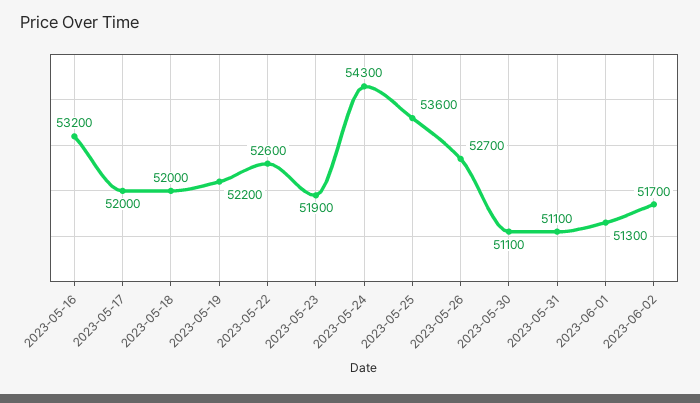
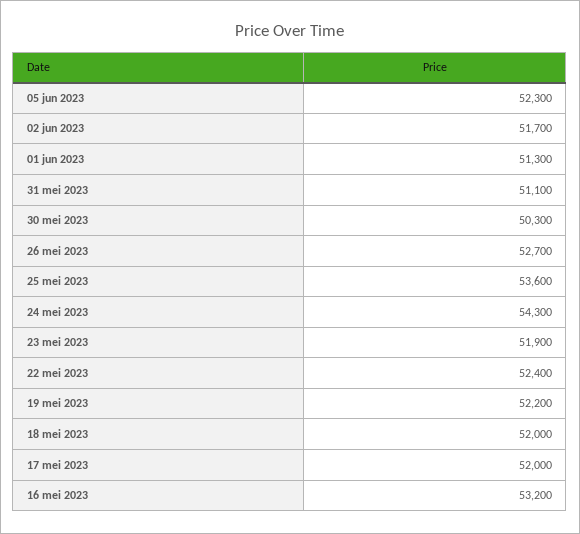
2023-05-22: 52600 -> 52400
2023-05-30: 51100 -> 50300
05 jun 2023: none -> 52300

